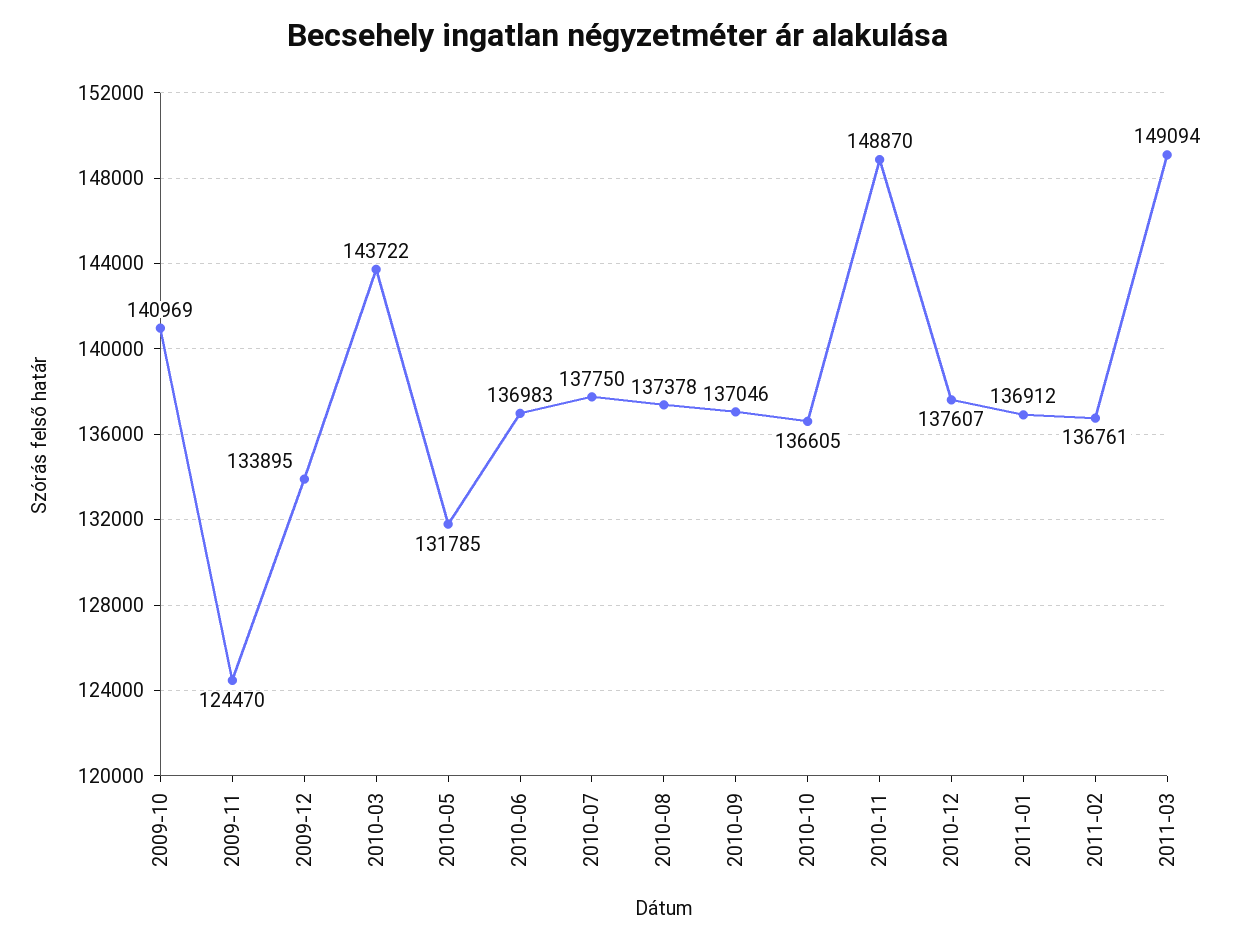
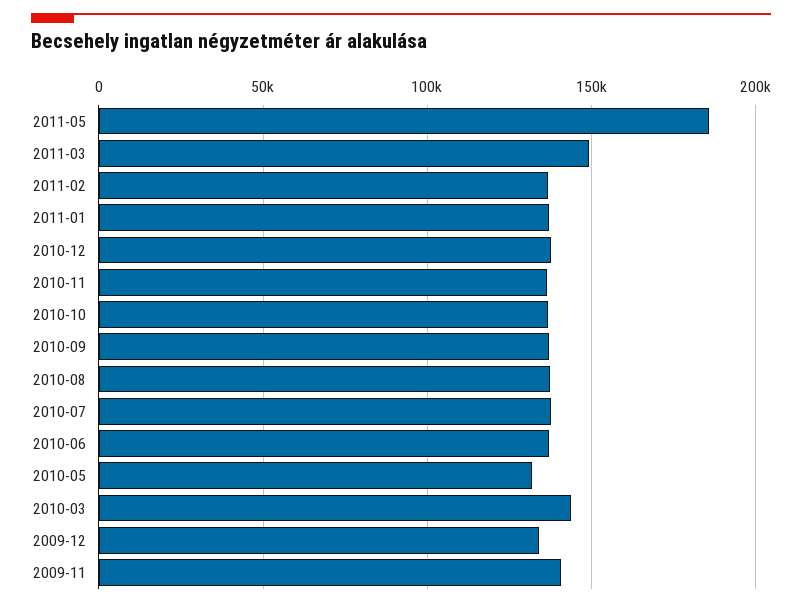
2009-10: 140969 -> none
2009-11: 124470 -> 140000
2010-11: 148870 -> 135000
2011-05: none -> 185000

